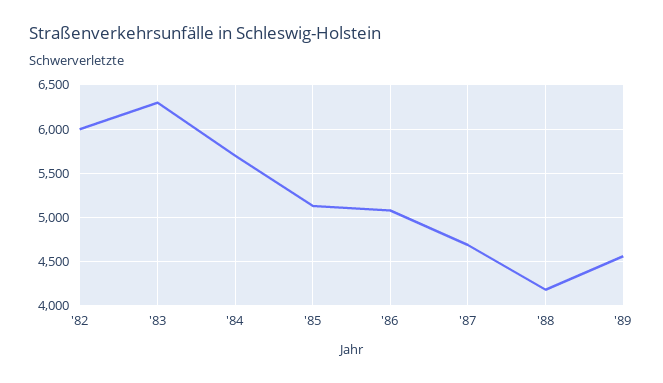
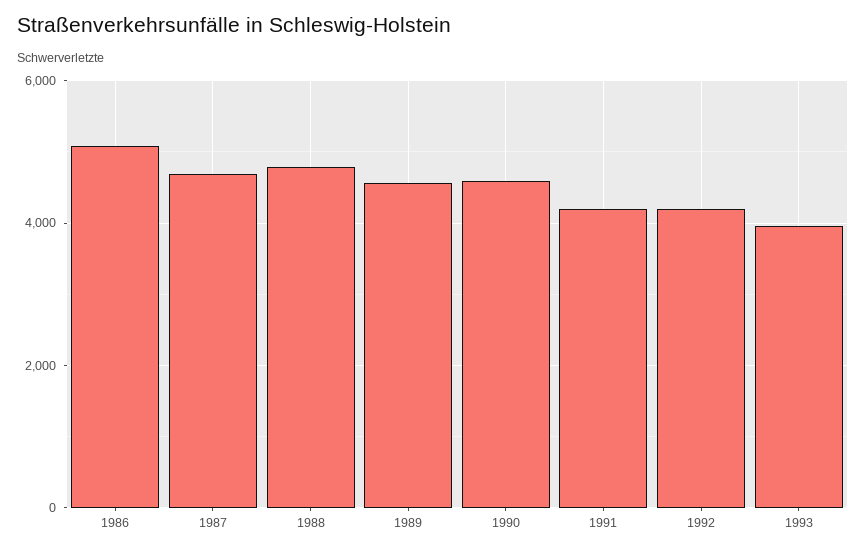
'82: 6000 -> none
'83: 6300 -> none
'84: 5700 -> none
'85: 5100 -> none
'88: 4200 -> 4800
1990: none -> 4600
1991: none -> 4200
1992: none -> 4200
1993: none -> 4000

